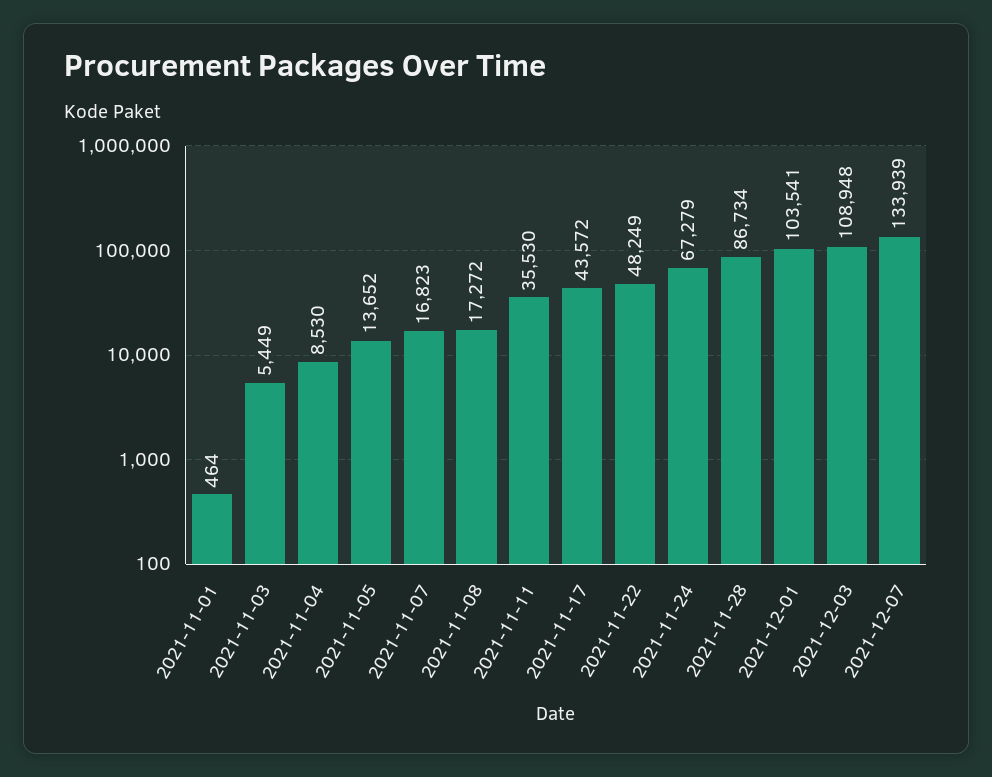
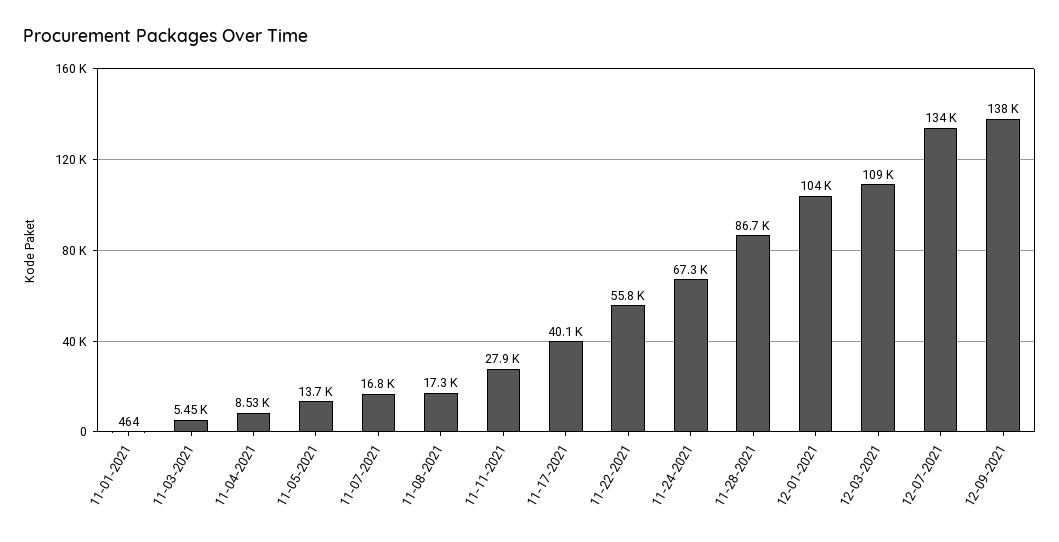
2021-11-11: 35530 -> 27900
2021-11-17: 43572 -> 40100
2021-11-22: 48249 -> 55800
12-09-2021: none -> 138000

